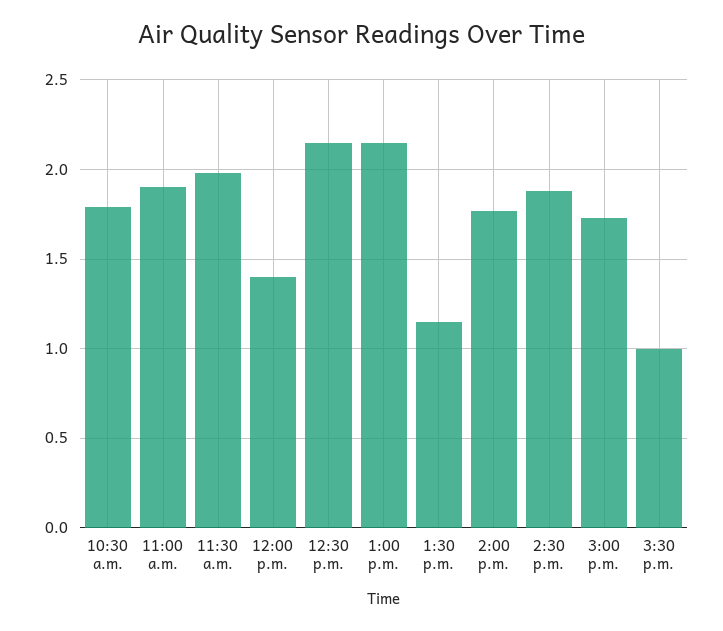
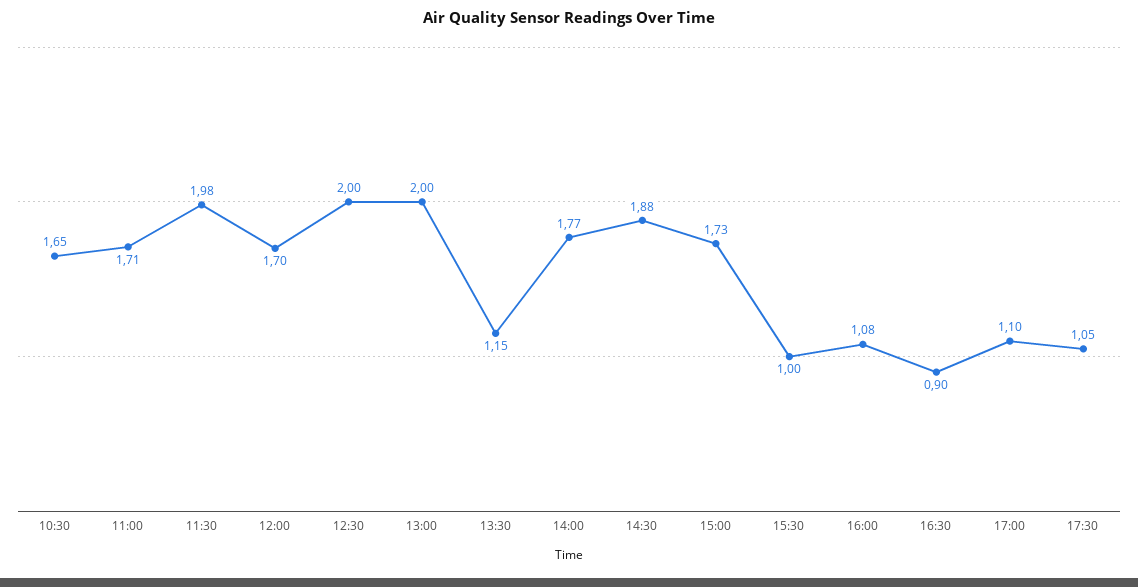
10:30 a.m.: 1.8 -> 1.65
11:00 a.m.: 1.9 -> 1.71
12:00 p.m.: 1.4 -> 1.7
12:30 p.m.: 2.15 -> 2
1:00 p.m.: 2.15 -> 2
16:00: none -> 1.08
16:30: none -> 0.9
17:00: none -> 1.1
17:30: none -> 1.05

